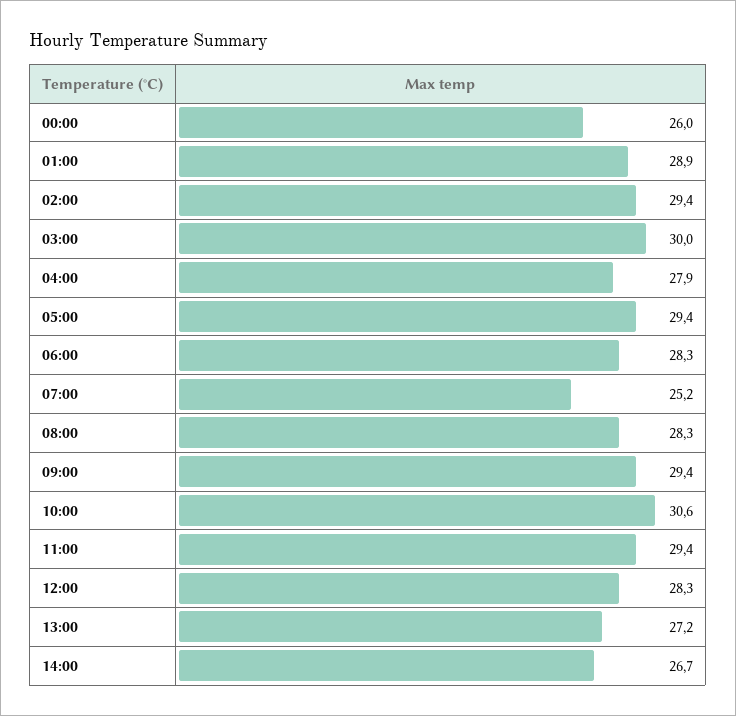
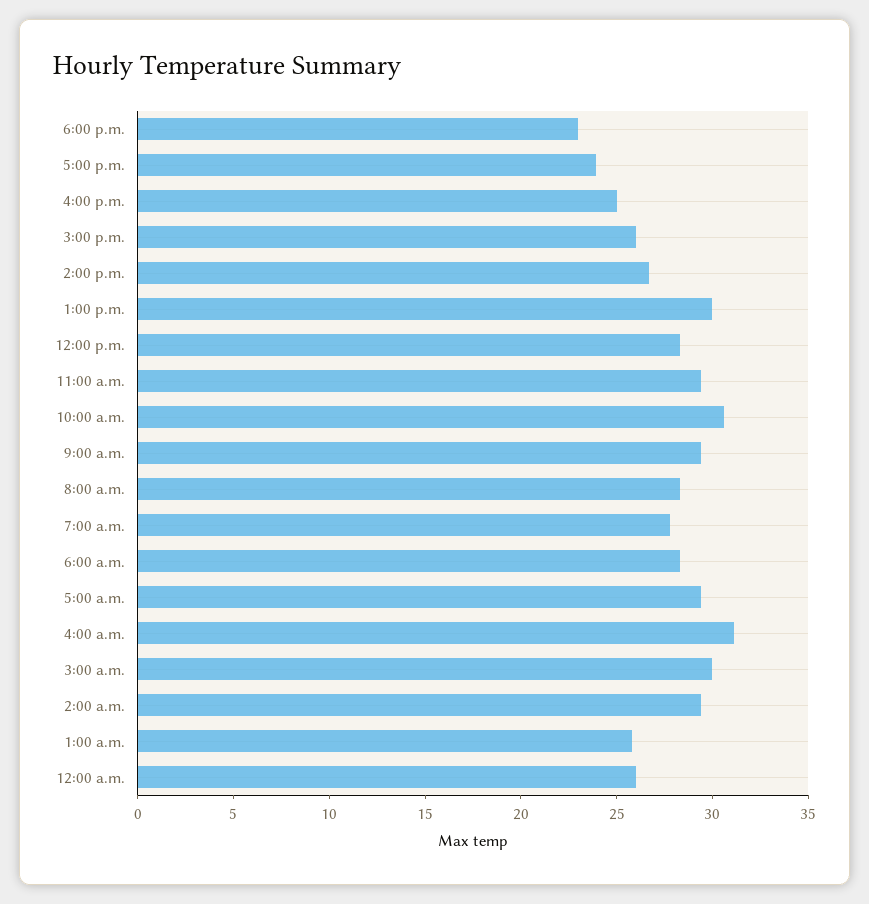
01:00: 28.9 -> 26
04:00: 27.9 -> 31
07:00: 25.2 -> 28
13:00: 27.2 -> 30
6:00 p.m.: none -> 23
5:00 p.m.: none -> 24
4:00 p.m.: none -> 25
3:00 p.m.: none -> 26

